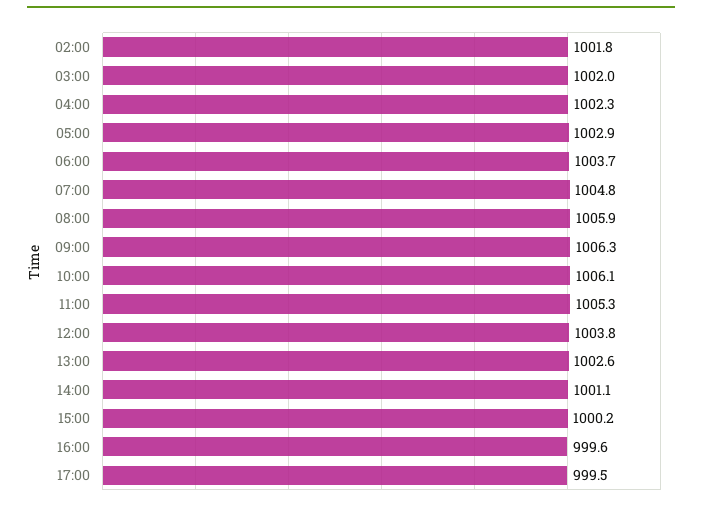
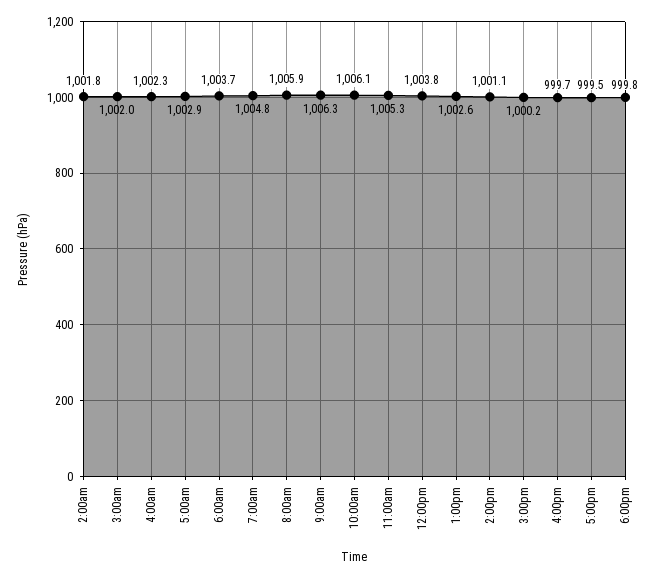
16:00: 999.6 -> 999.7
6:00pm: none -> 999.8

